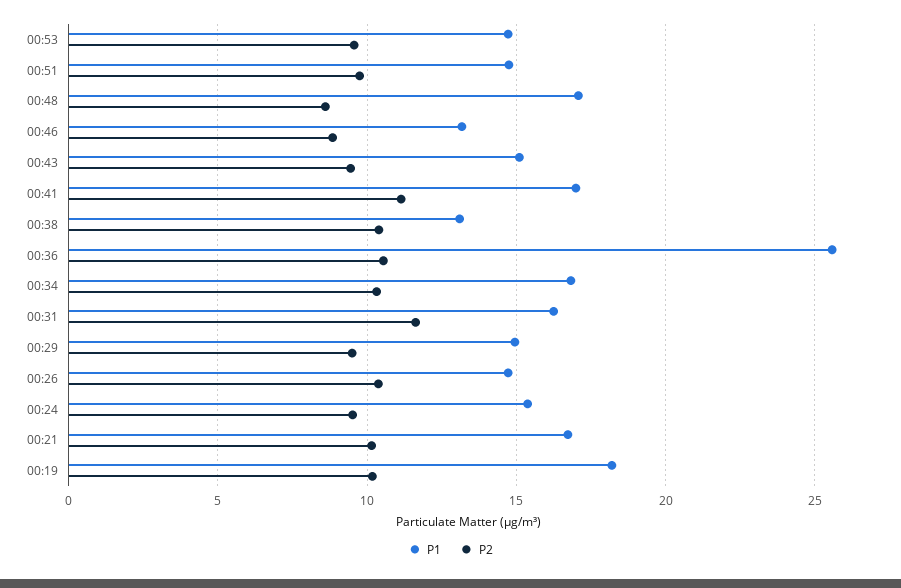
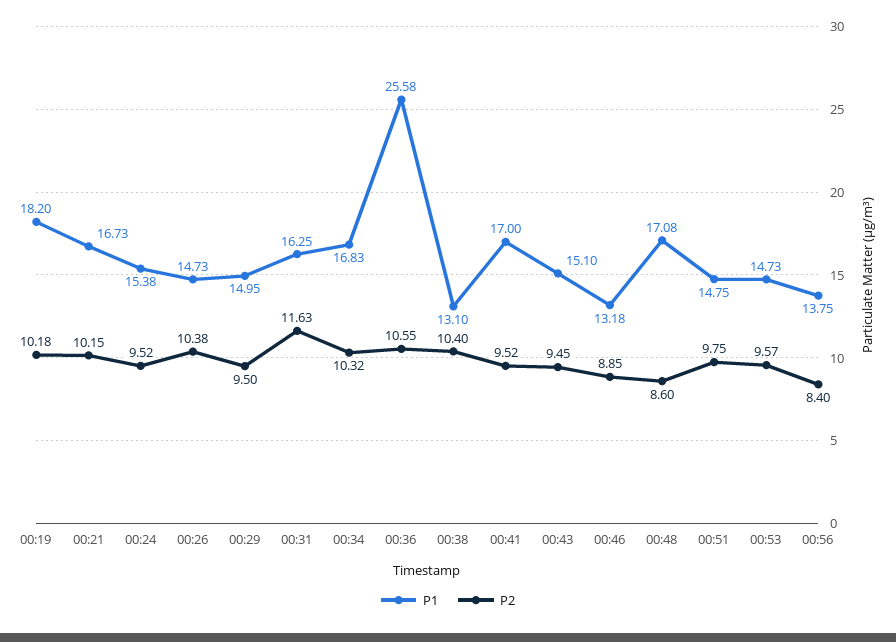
P2, 00:41: 11 -> 9.52
P1, 00:56: none -> 13.75
P2, 00:56: none -> 8.4

